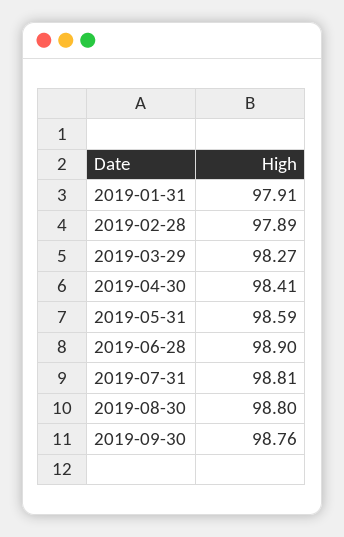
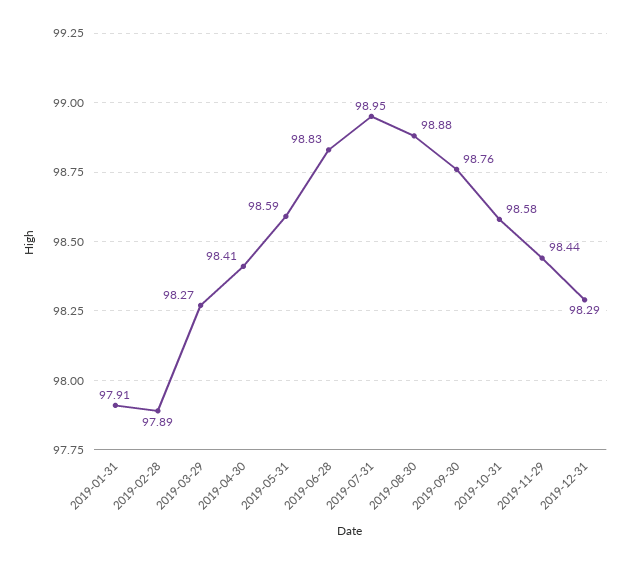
2019-06-28: 98.9 -> 98.83
2019-07-31: 98.81 -> 98.95
2019-08-30: 98.8 -> 98.88
2019-10-31: none -> 98.58
2019-11-29: none -> 98.44
2019-12-31: none -> 98.29

